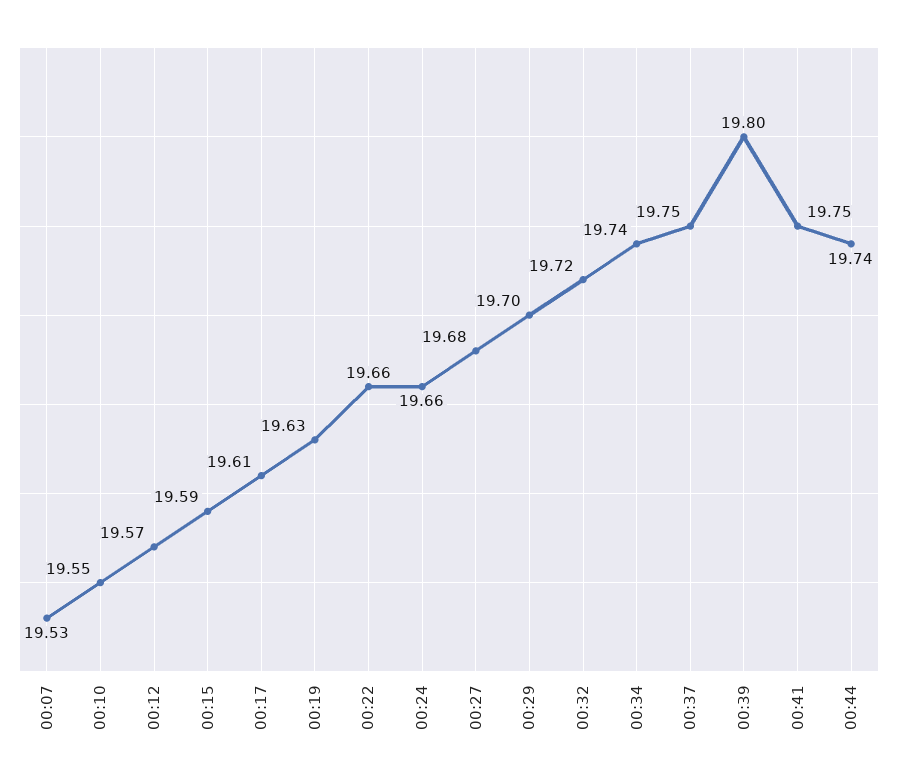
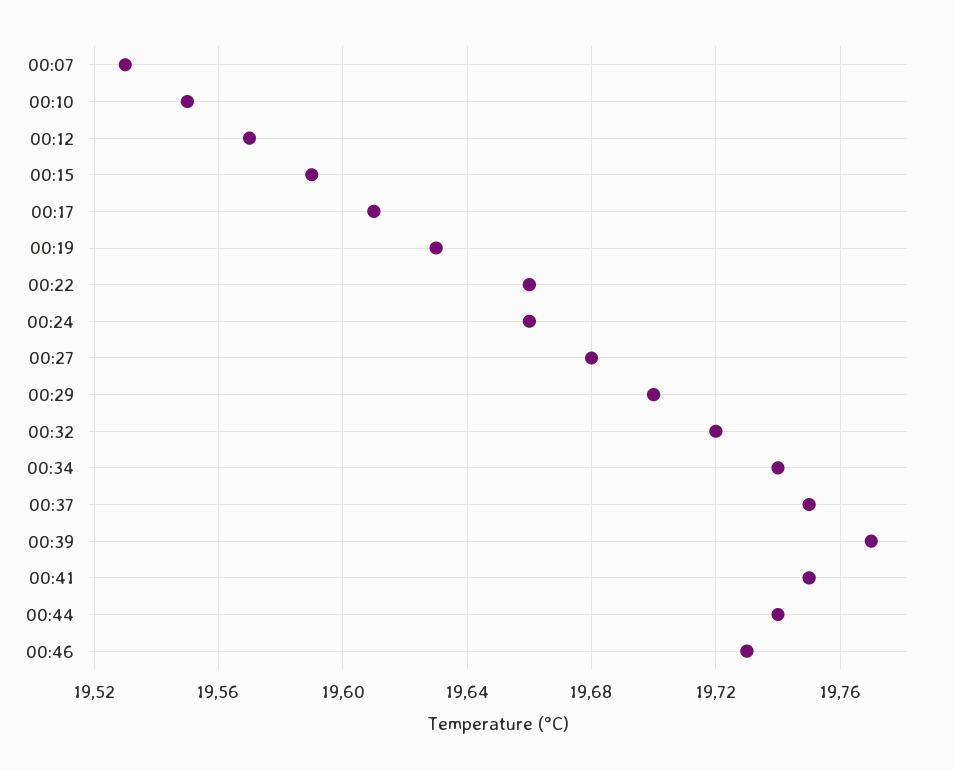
00:39: 19.8 -> 19.77
00:46: none -> 19.73

